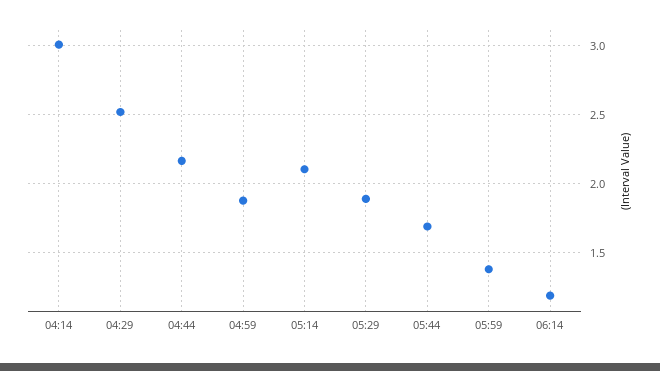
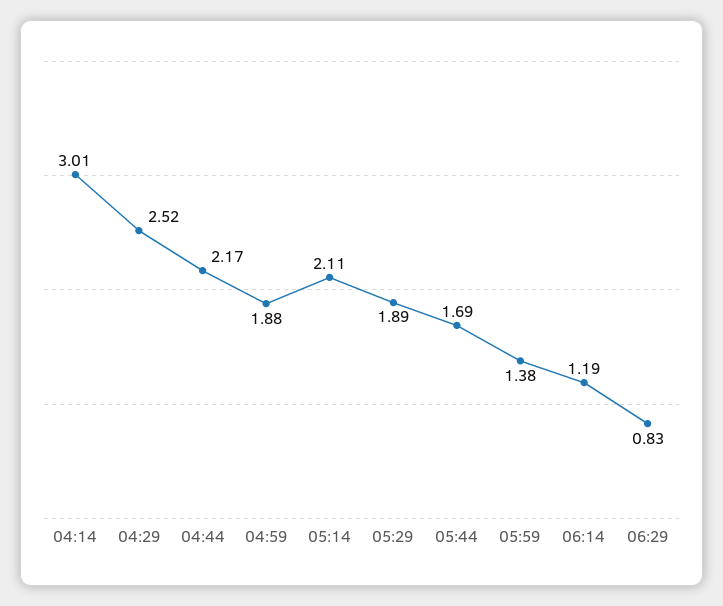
06:29: none -> 0.83

